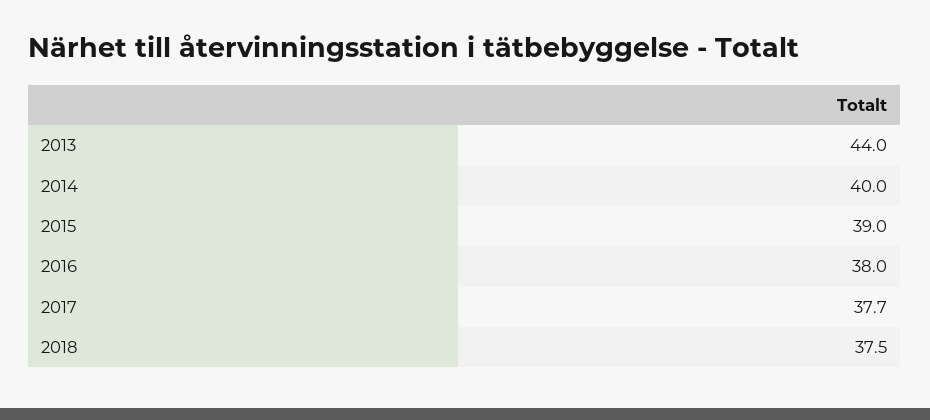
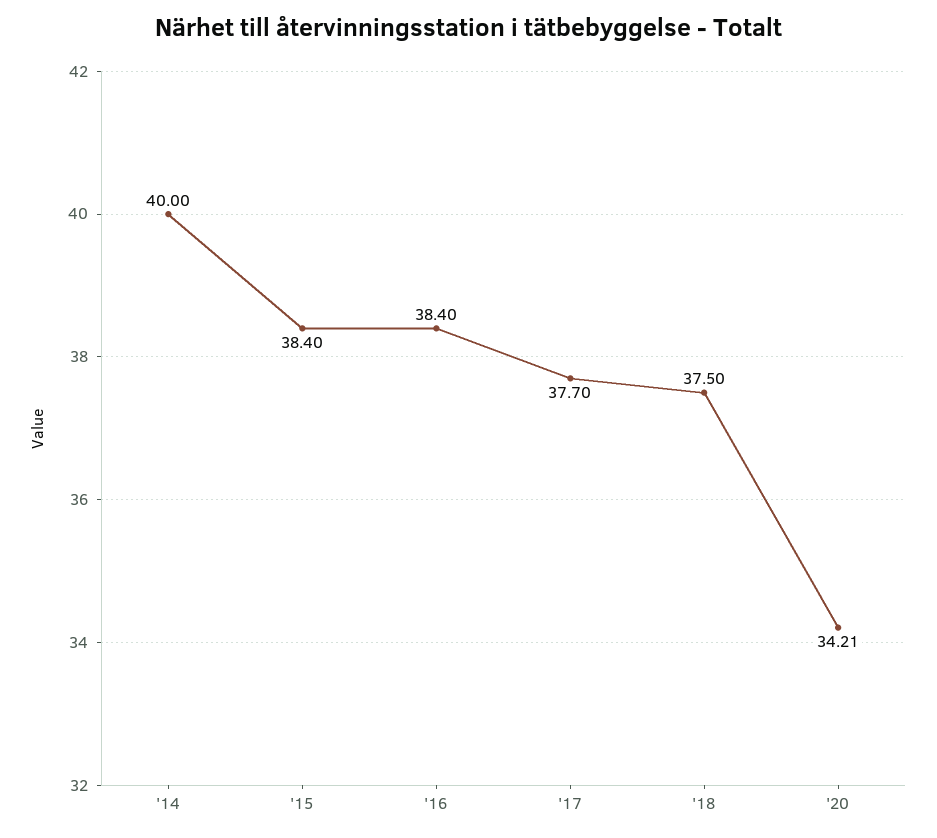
2013: 44 -> none
2015: 39 -> 38.4
2016: 38 -> 38.4
'20: none -> 34.21

